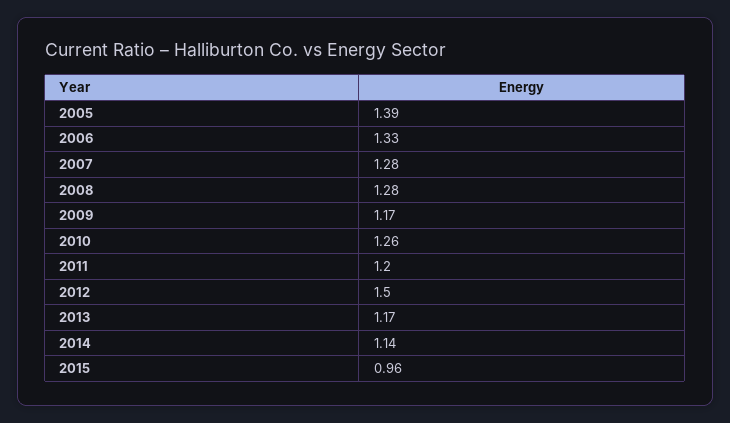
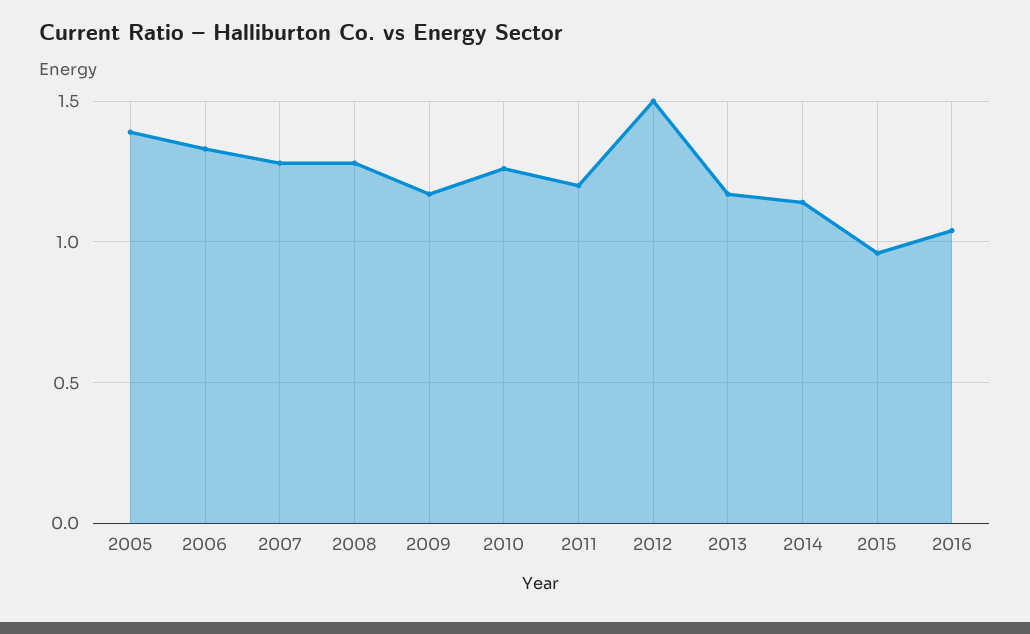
2016: none -> 1.05

